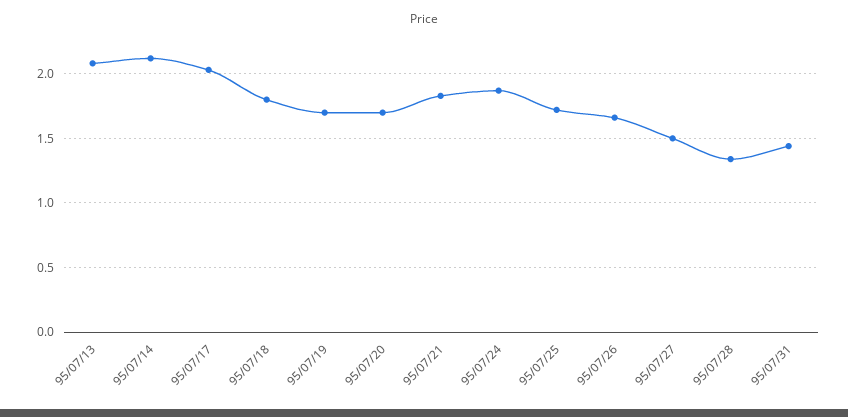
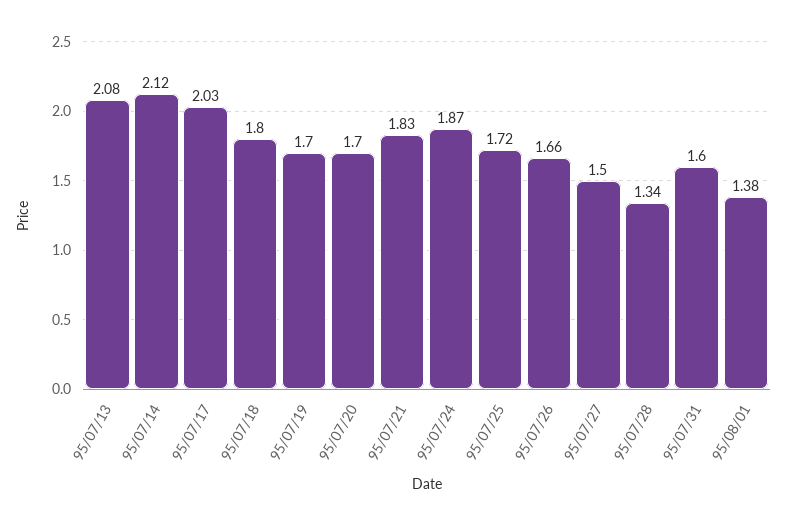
95/07/31: 1.45 -> 1.6
95/08/01: none -> 1.38

